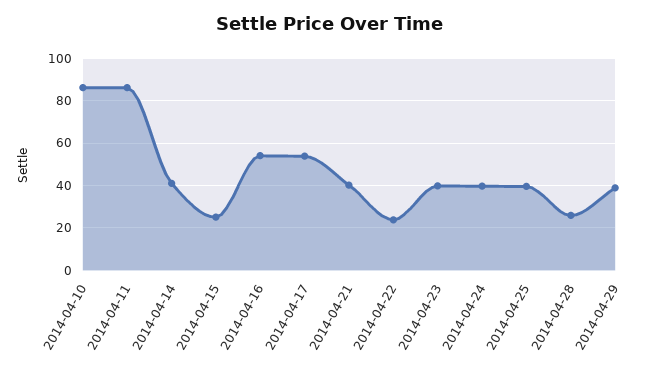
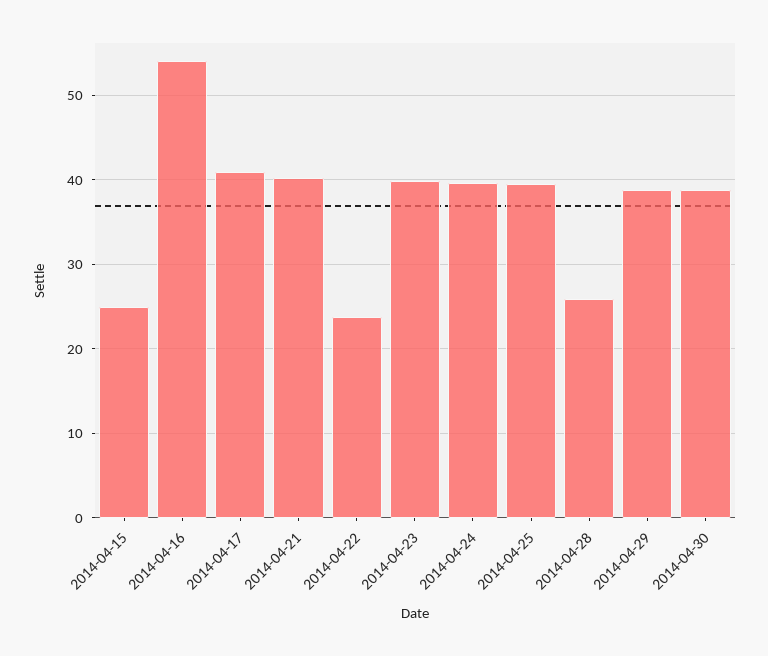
2014-04-10: 85 -> none
2014-04-11: 85 -> none
2014-04-14: 40 -> none
2014-04-17: 55 -> 41
2014-04-30: none -> 39

